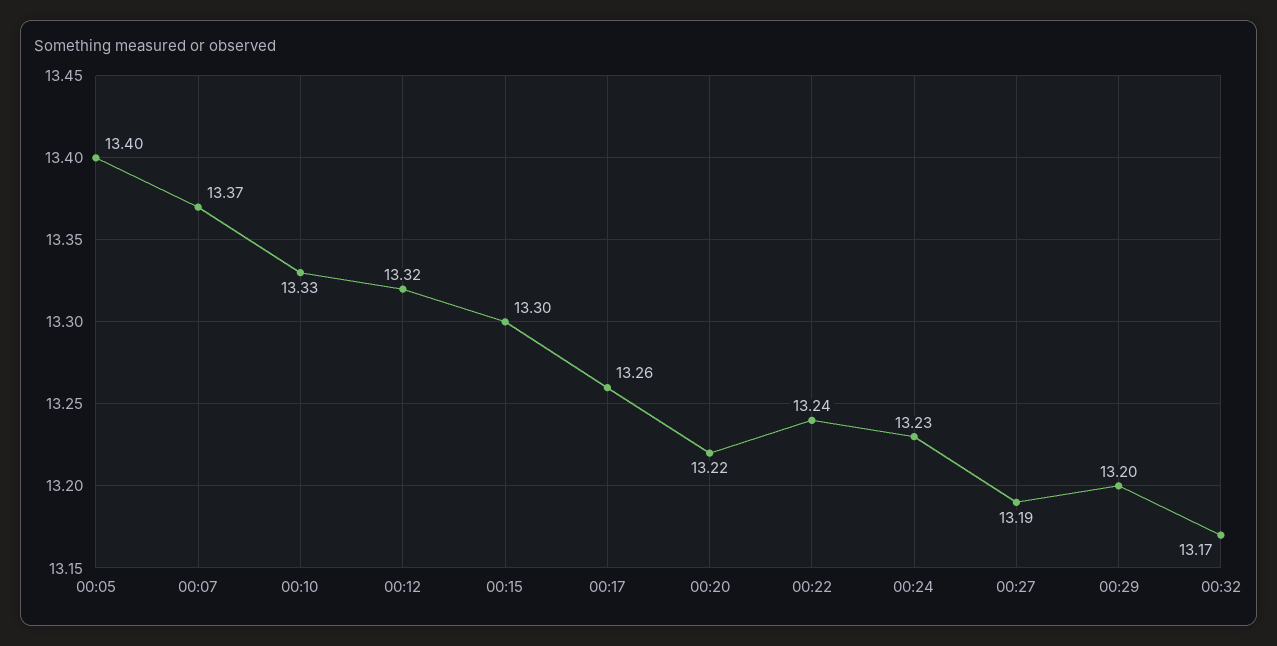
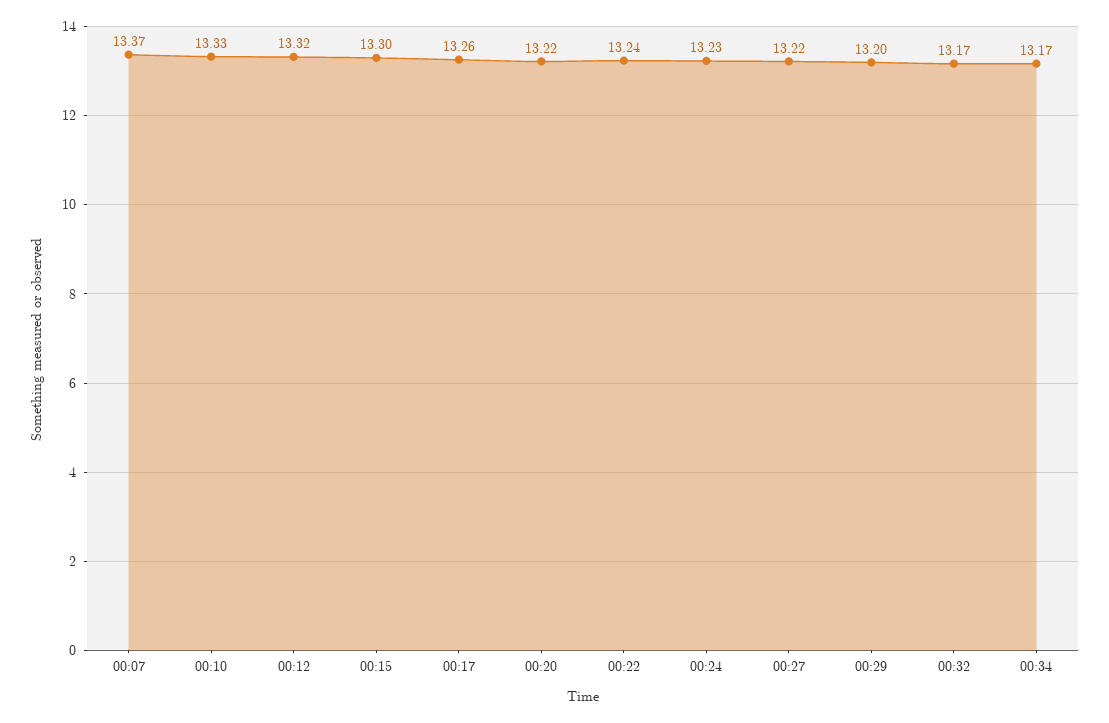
00:05: 13.4 -> none
00:27: 13.19 -> 13.22
00:34: none -> 13.17

